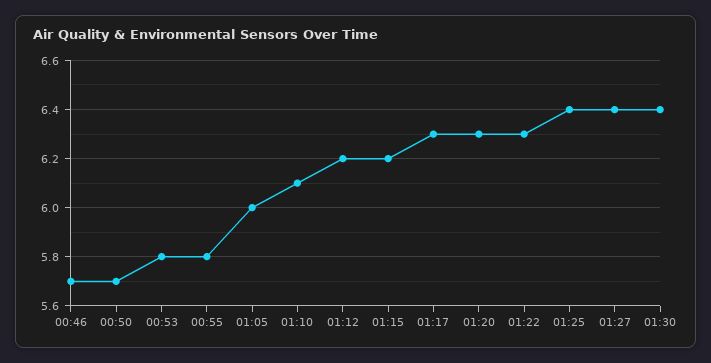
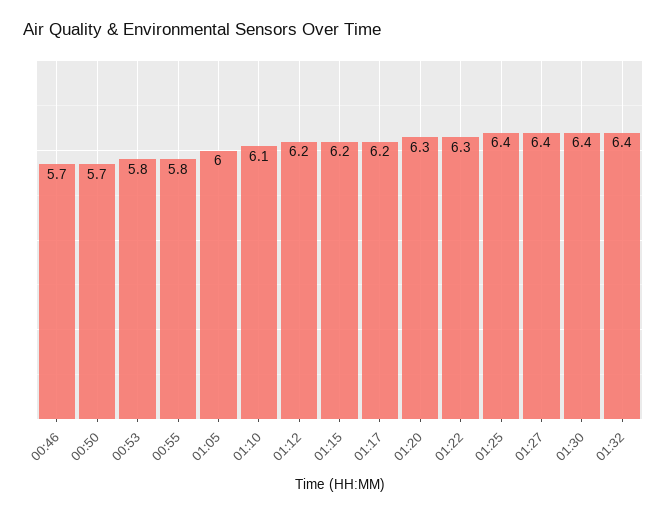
01:17: 6.3 -> 6.2
01:32: none -> 6.4

